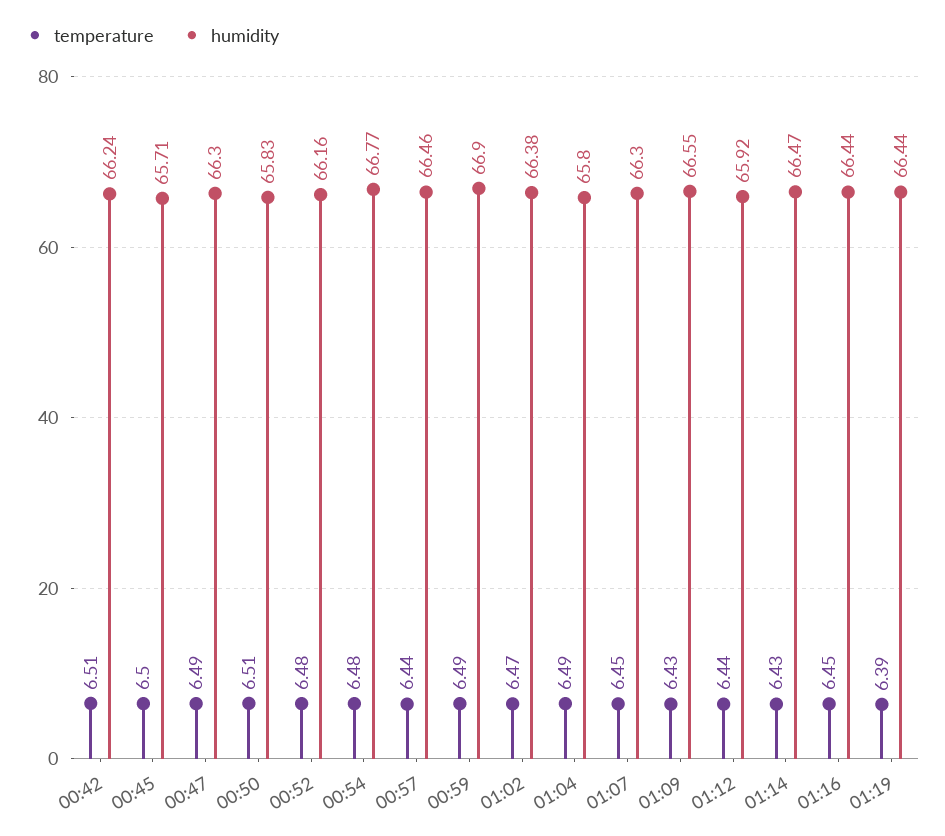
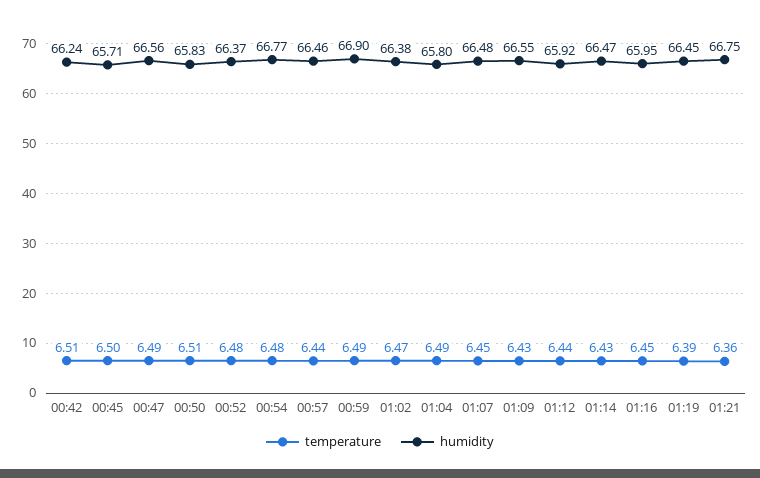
humidity, 00:47: 66.3 -> 66.56
humidity, 00:52: 66.16 -> 66.37
humidity, 01:07: 66.3 -> 66.48
humidity, 01:16: 66.44 -> 65.95
humidity, 01:19: 66.44 -> 66.45
temperature, 01:21: none -> 6.36
humidity, 01:21: none -> 66.75

